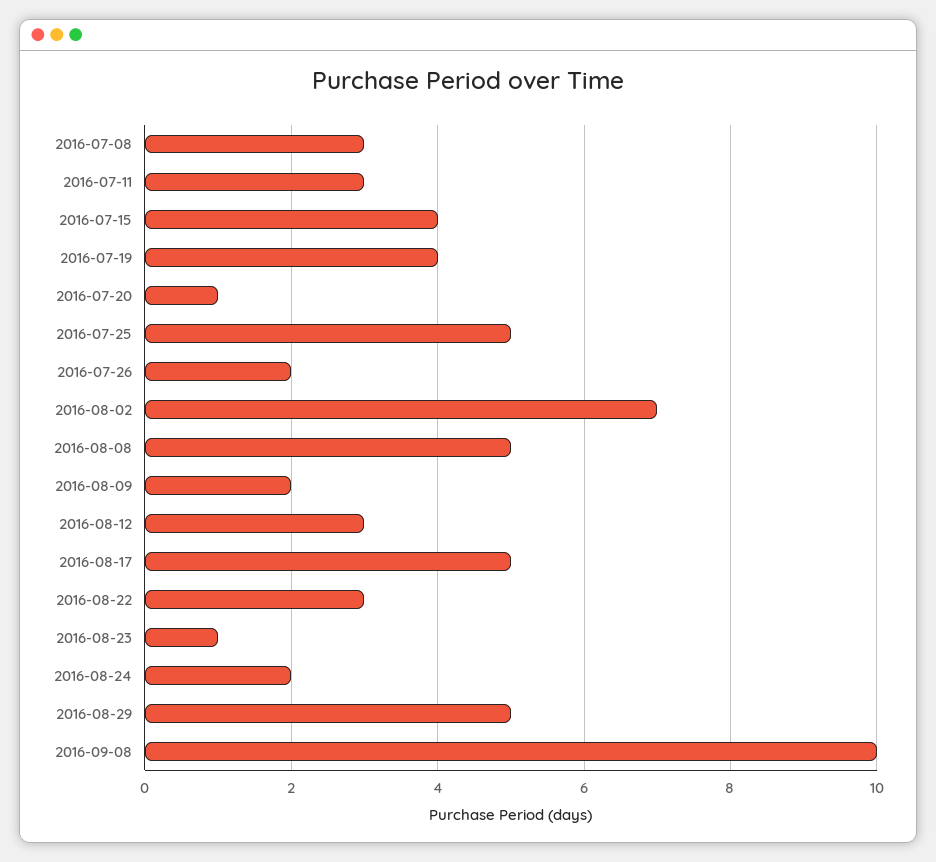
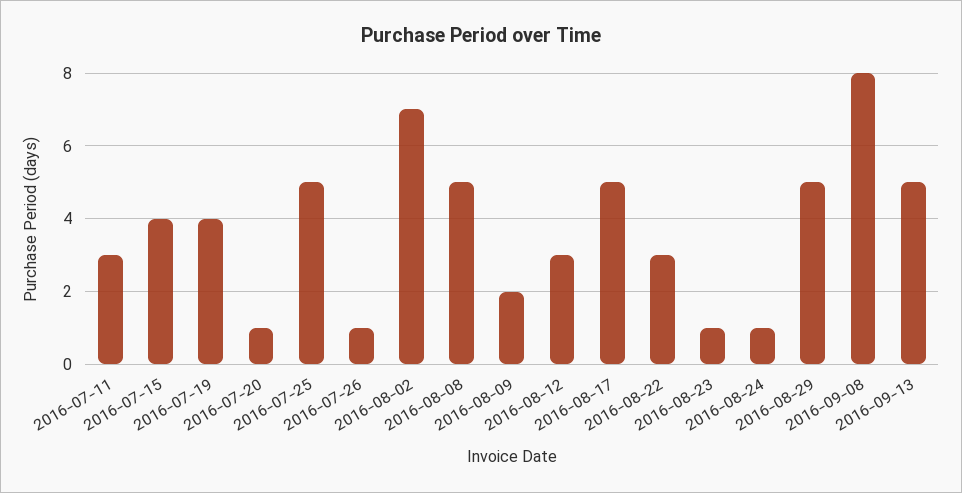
2016-07-08: 3 -> none
2016-07-26: 2 -> 1
2016-08-24: 2 -> 1
2016-09-08: 10 -> 8
2016-09-13: none -> 5

